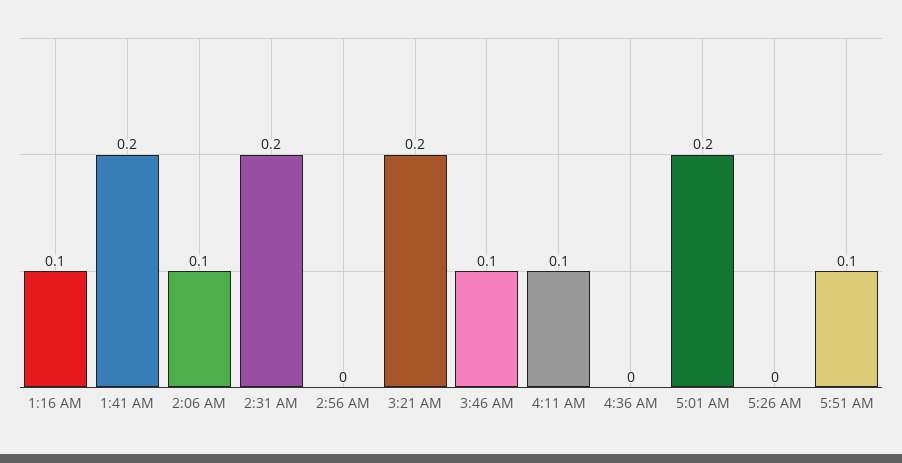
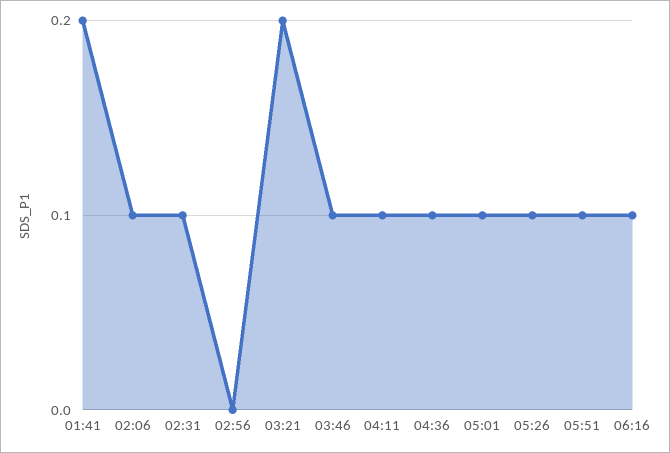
1:16 AM: 0.1 -> none
2:31 AM: 0.2 -> 0.1
4:36 AM: 0 -> 0.1
5:01 AM: 0.2 -> 0.1
5:26 AM: 0 -> 0.1
06:16: none -> 0.1

